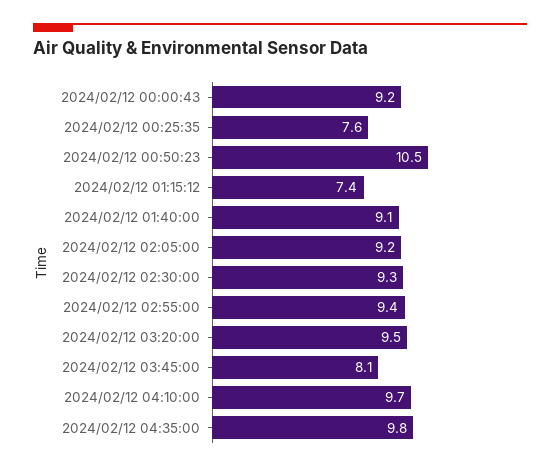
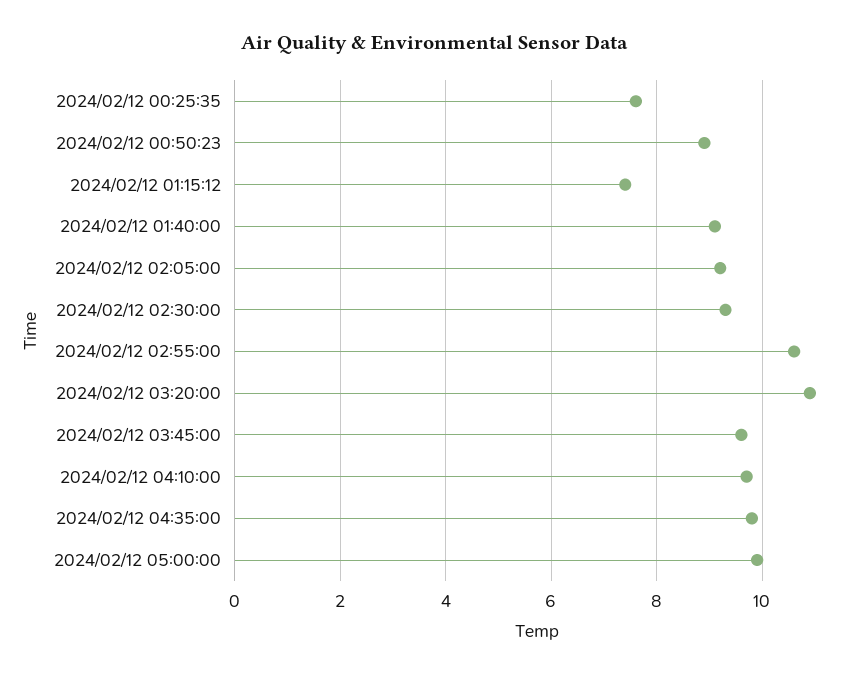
2024/02/12 00:00:43: 9.2 -> none
2024/02/12 00:50:23: 10.5 -> 9
2024/02/12 02:55:00: 9.4 -> 10.5
2024/02/12 03:20:00: 9.5 -> 11
2024/02/12 03:45:00: 8.1 -> 9.5
2024/02/12 05:00:00: none -> 10

